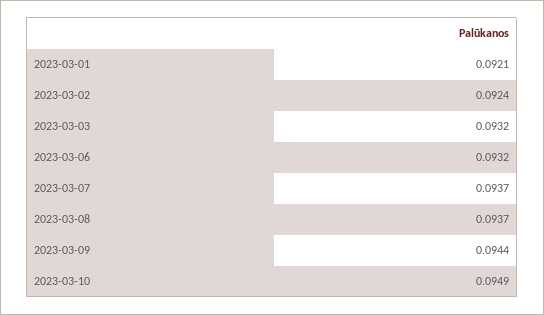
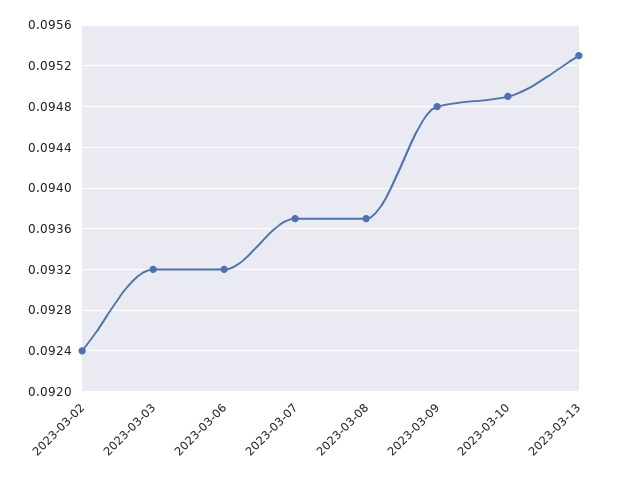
2023-03-01: 0.0921 -> none
2023-03-09: 0.0944 -> 0.0948
2023-03-13: none -> 0.0953

